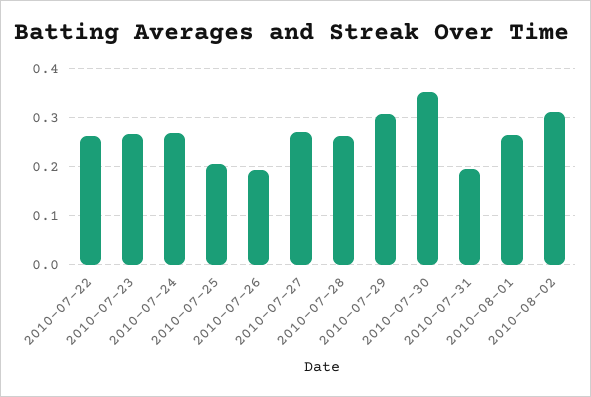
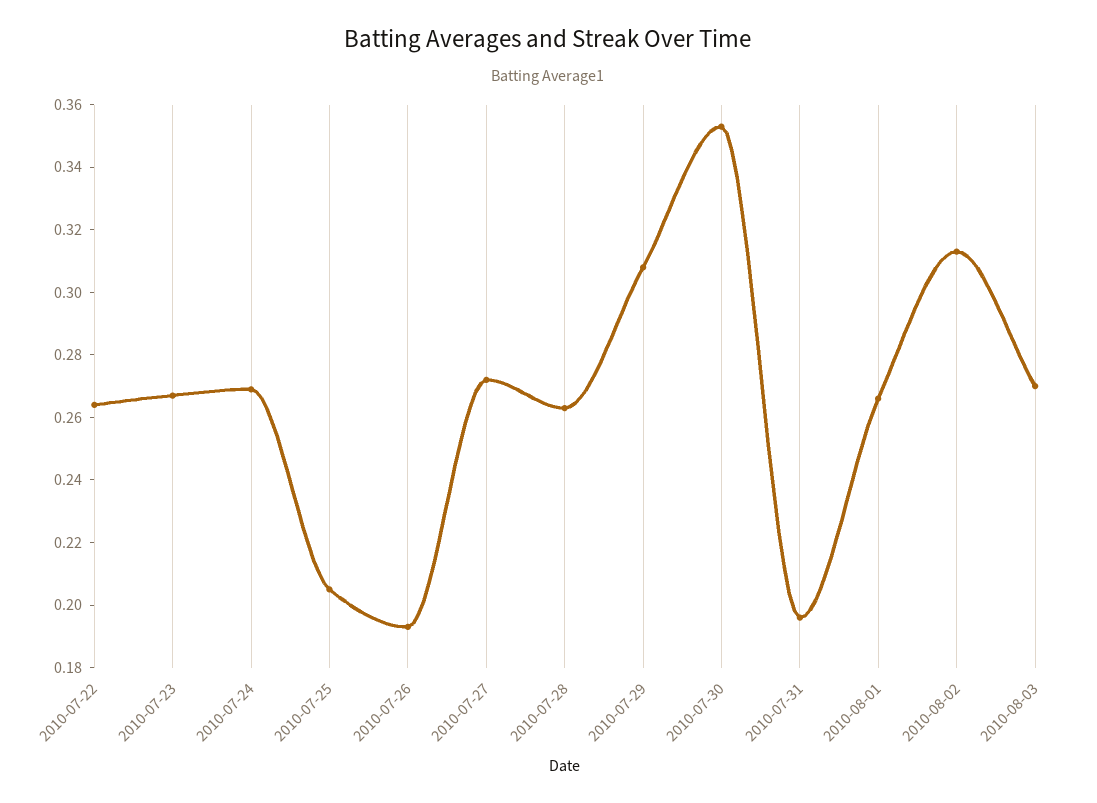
2010-08-03: none -> 0.27

